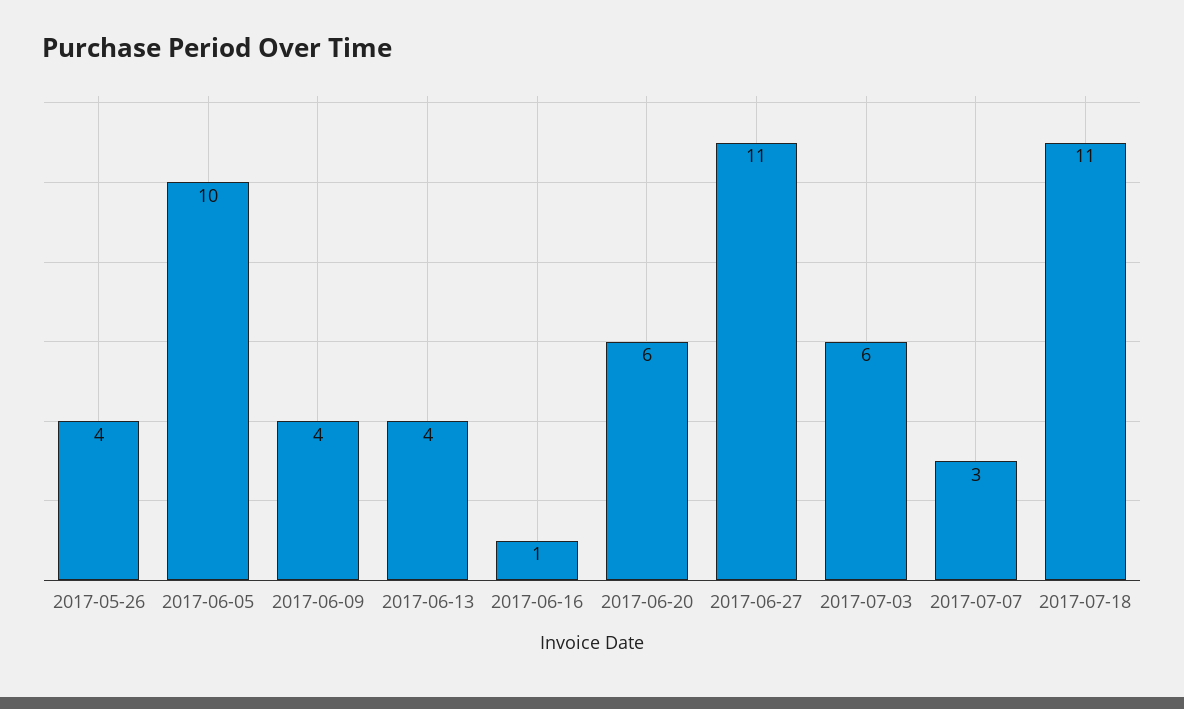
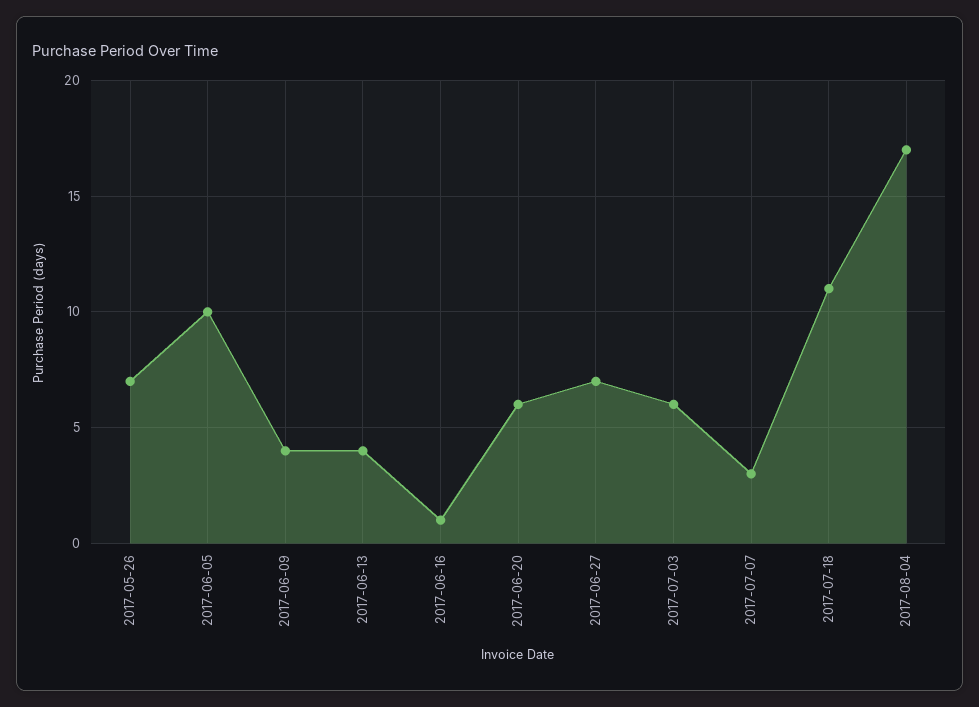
2017-05-26: 4 -> 7
2017-06-27: 11 -> 7
2017-08-04: none -> 17

